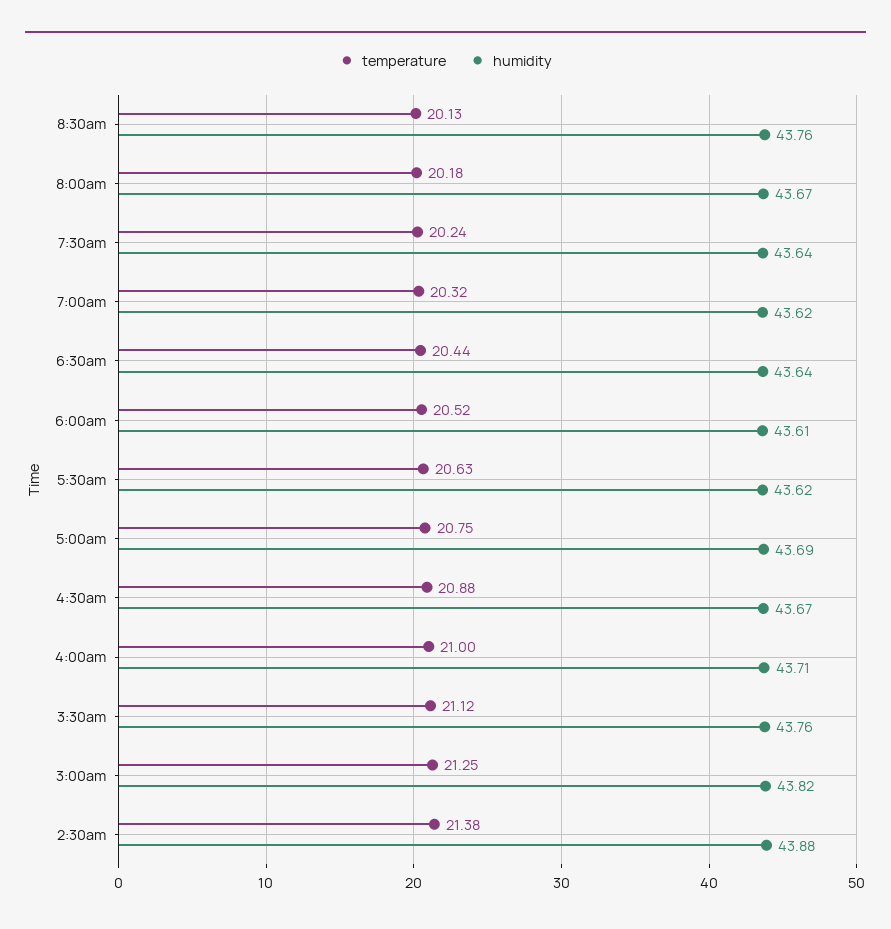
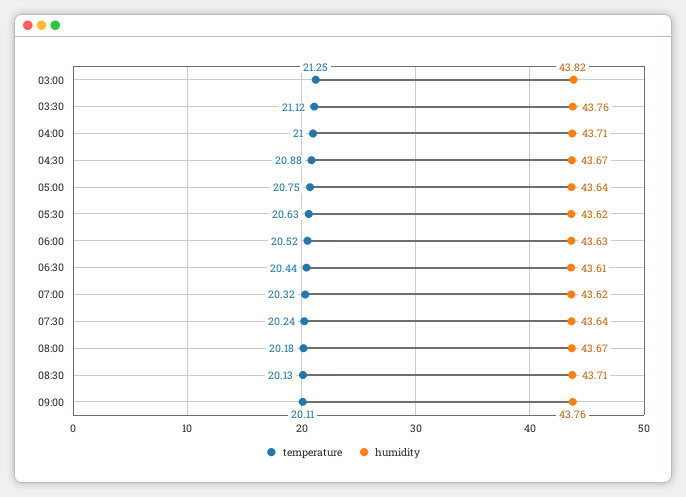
humidity, 8:30am: 43.76 -> 43.71
humidity, 6:30am: 43.64 -> 43.61
humidity, 6:00am: 43.61 -> 43.63
humidity, 5:00am: 43.69 -> 43.64
temperature, 2:30am: 21.38 -> none
humidity, 2:30am: 43.88 -> none
temperature, 09:00: none -> 20.11
humidity, 09:00: none -> 43.76

